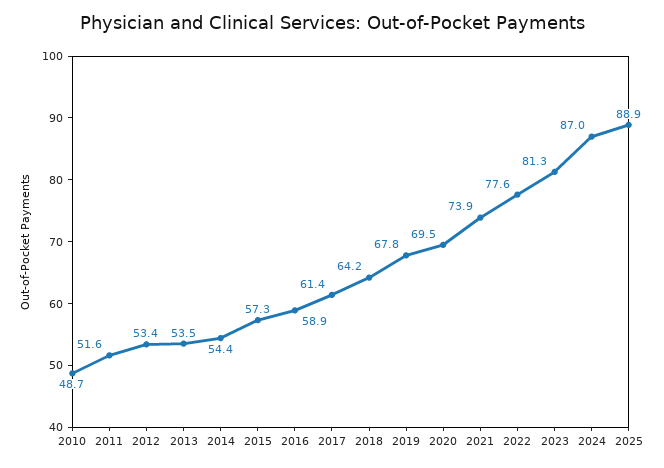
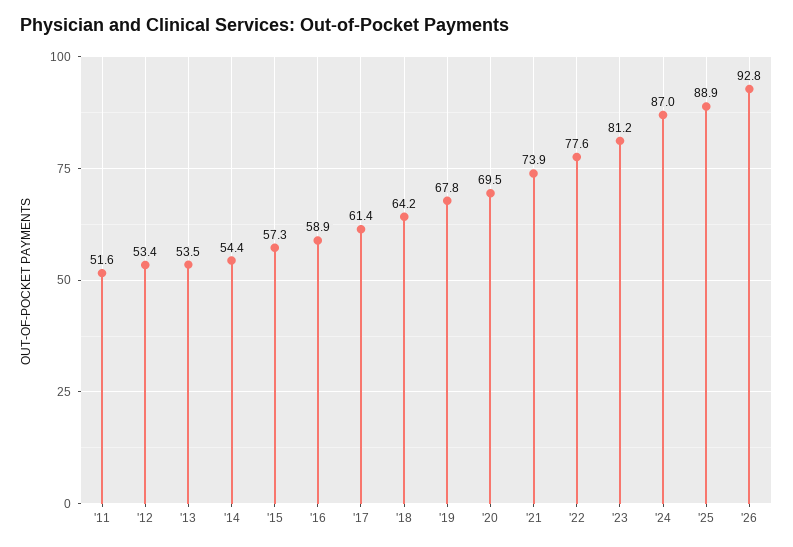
2010: 48.7 -> none
2023: 81.3 -> 81.2
'26: none -> 92.8

